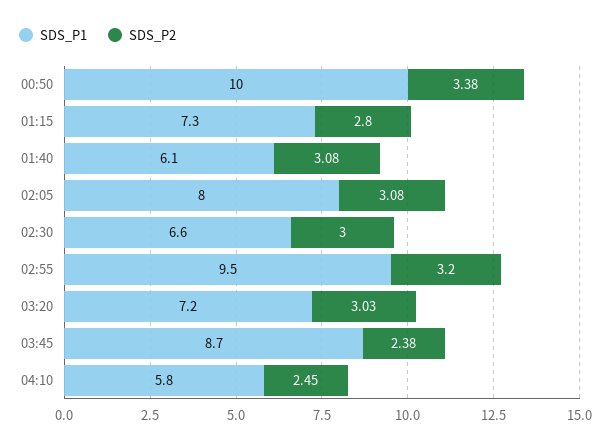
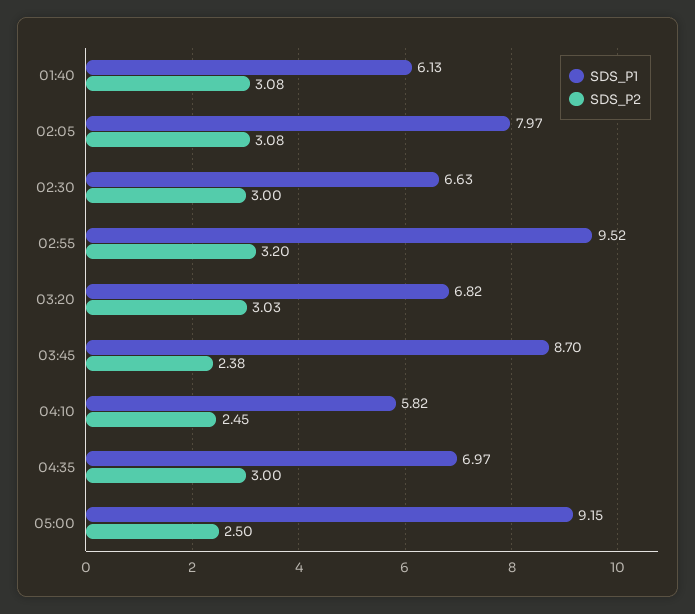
SDS_P1, 00:50: 10 -> none
SDS_P2, 00:50: 3.38 -> none
SDS_P1, 01:15: 7.3 -> none
SDS_P2, 01:15: 2.8 -> none
SDS_P1, 03:20: 7.2 -> 6.82
SDS_P1, 04:35: none -> 6.97
SDS_P2, 04:35: none -> 3
SDS_P1, 05:00: none -> 9.15
SDS_P2, 05:00: none -> 2.5

